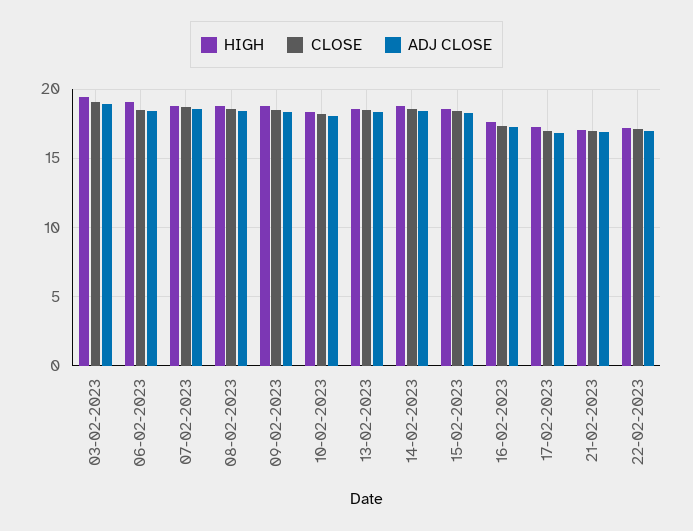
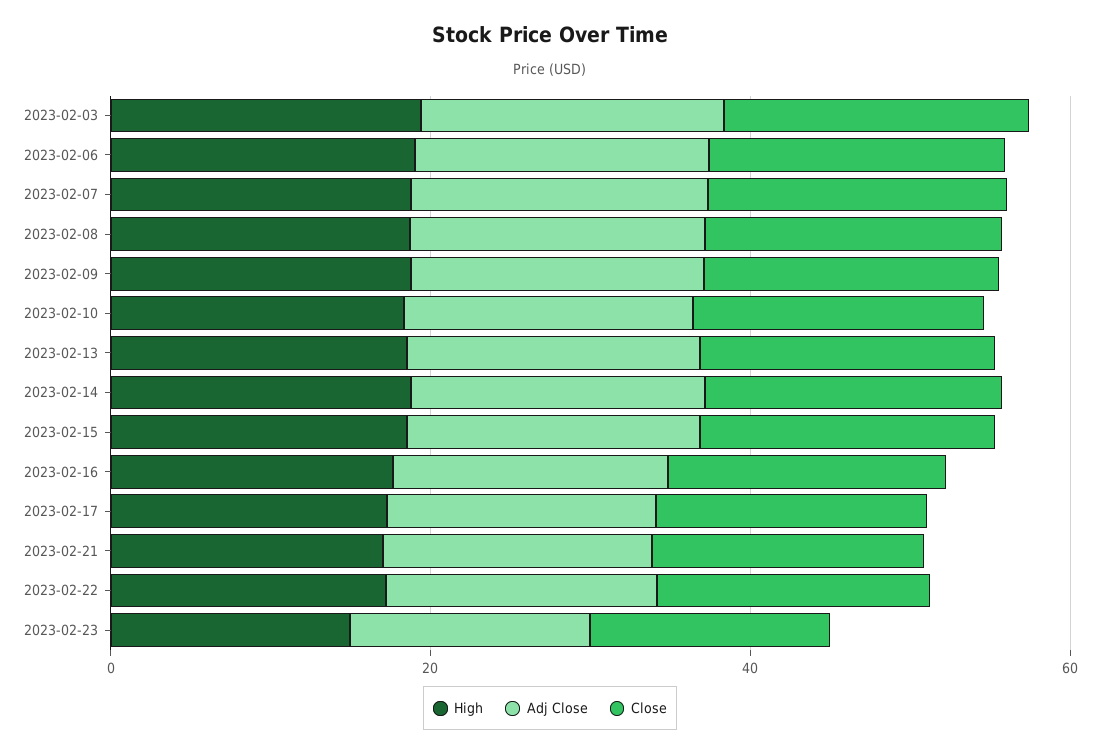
HIGH, 2023-02-23: none -> 15
ADJ CLOSE, 2023-02-23: none -> 15
CLOSE, 2023-02-23: none -> 15

